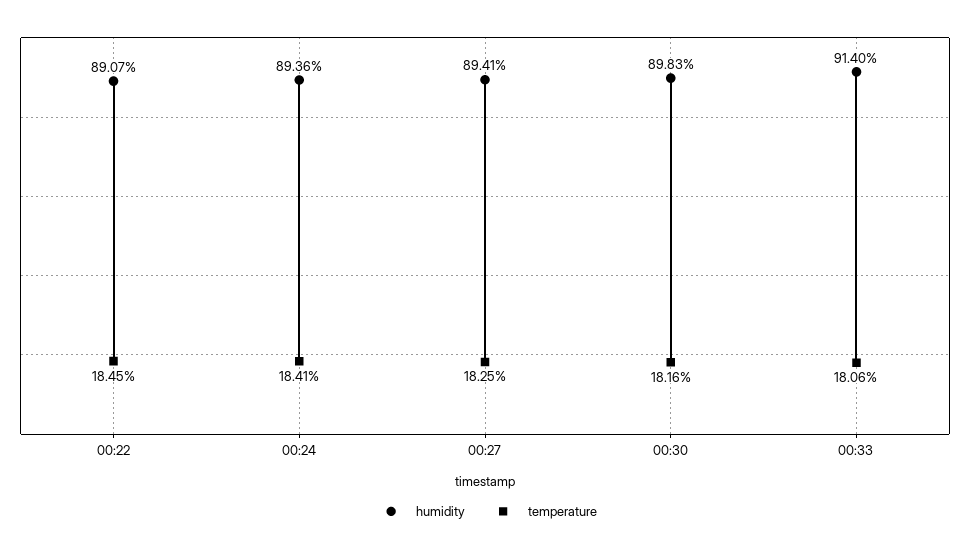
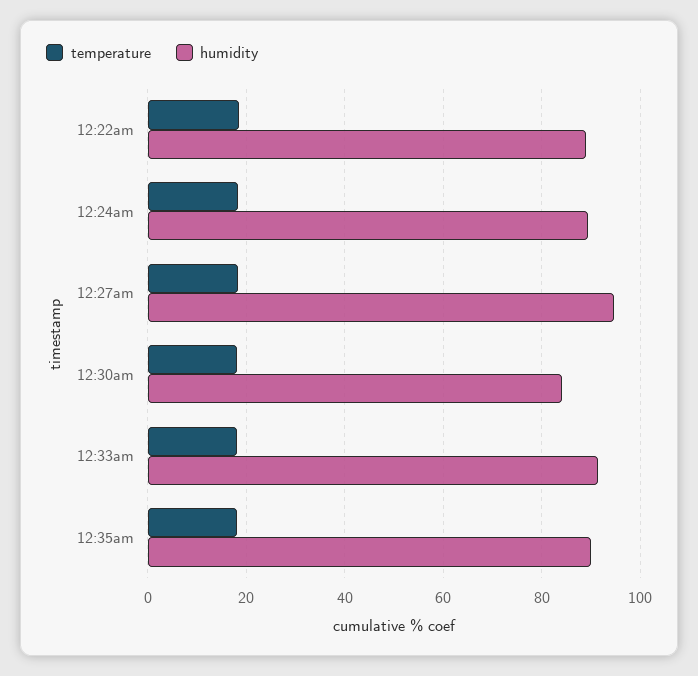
humidity, 00:27: 89.41 -> 94
humidity, 00:30: 89.83 -> 84
temperature, 12:35am: none -> 18
humidity, 12:35am: none -> 90

